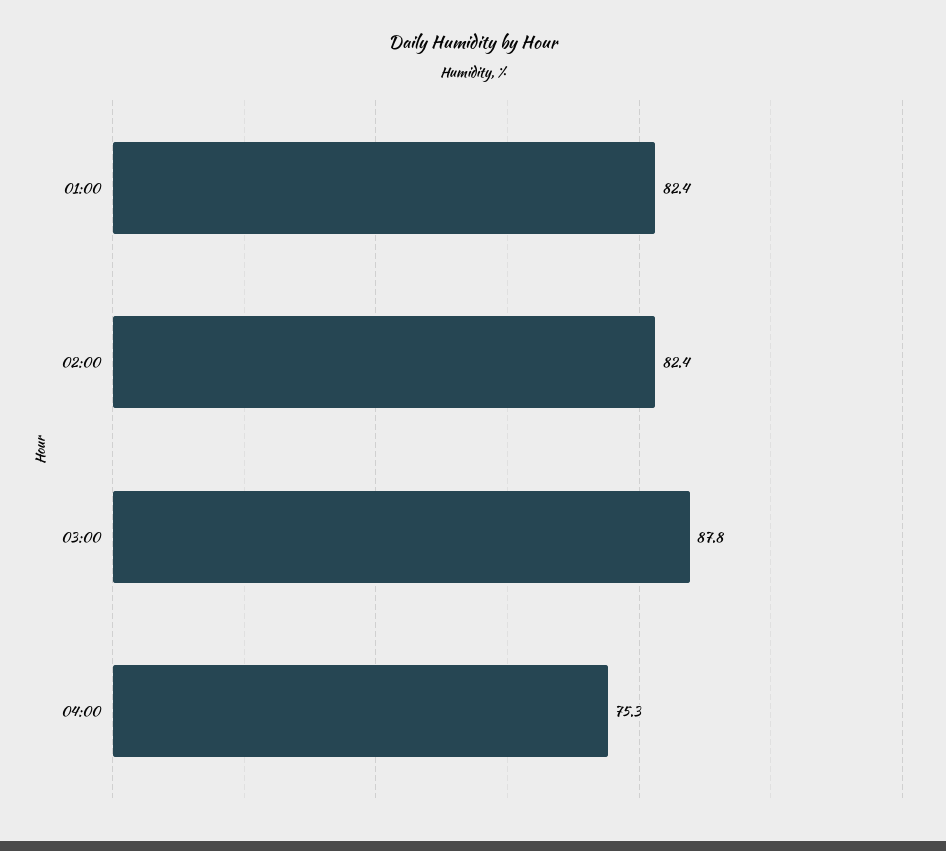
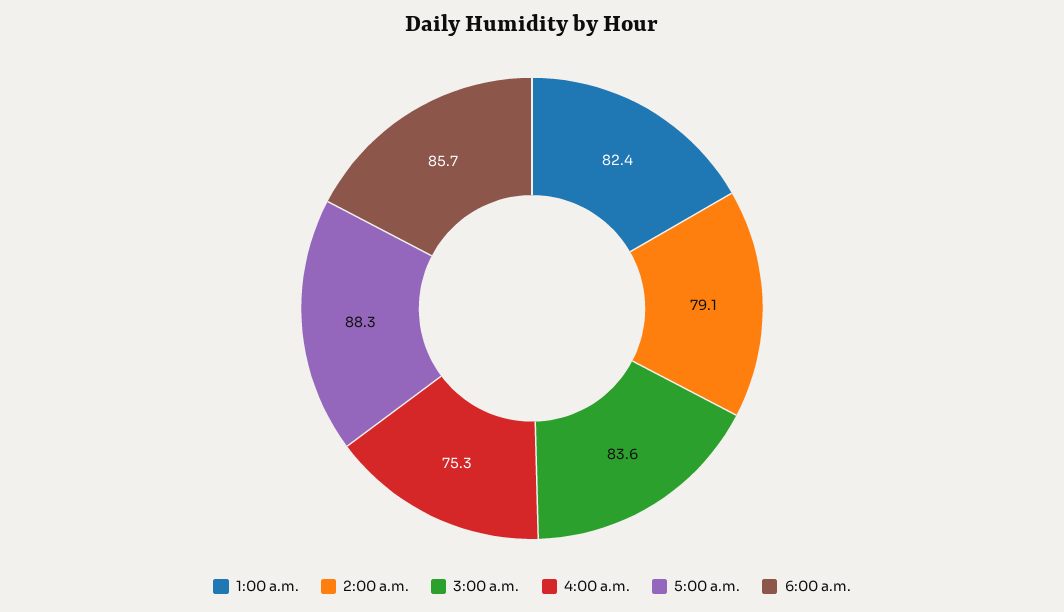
02:00: 82.4 -> 79.1
03:00: 87.8 -> 83.6
5:00 a.m.: none -> 88.3
6:00 a.m.: none -> 85.7

